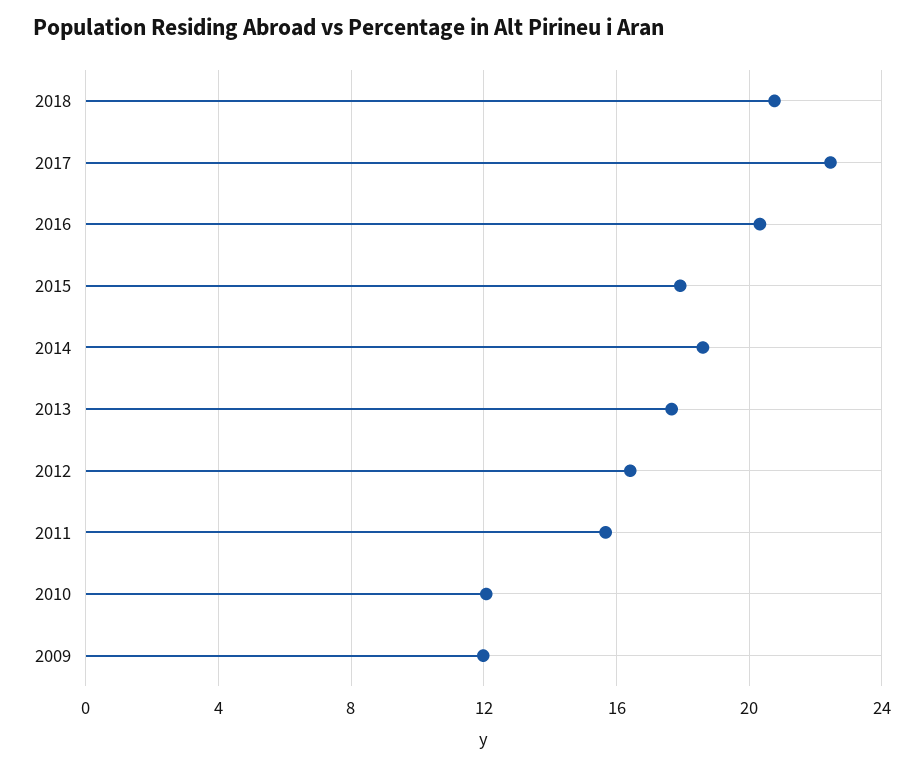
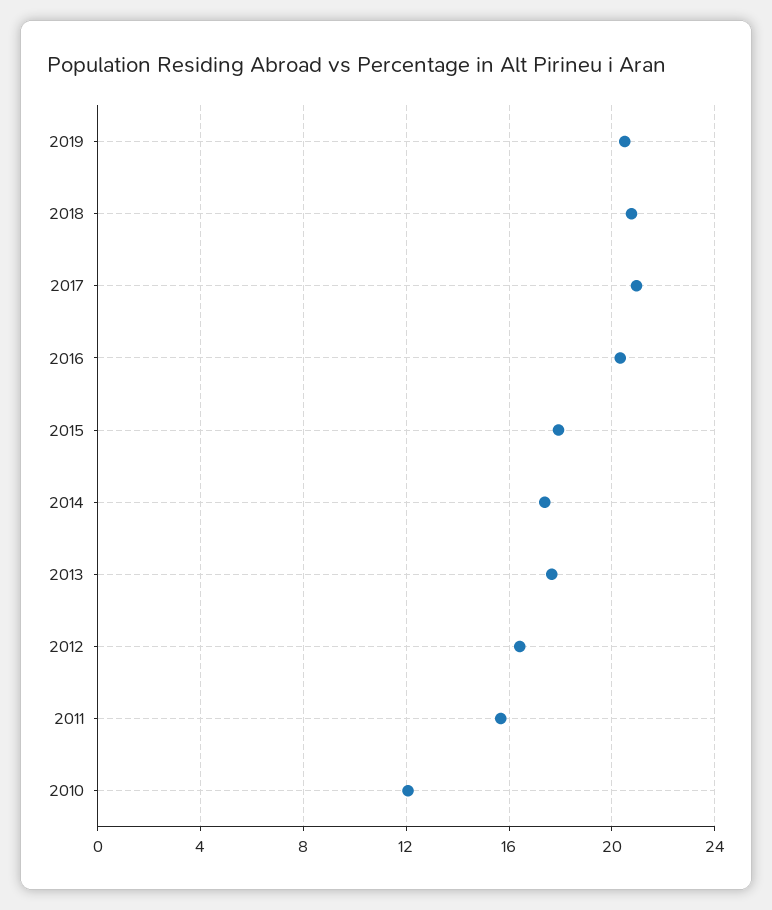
2017: 22.5 -> 21
2014: 18.5 -> 17.5
2009: 12 -> none
2019: none -> 20.5

